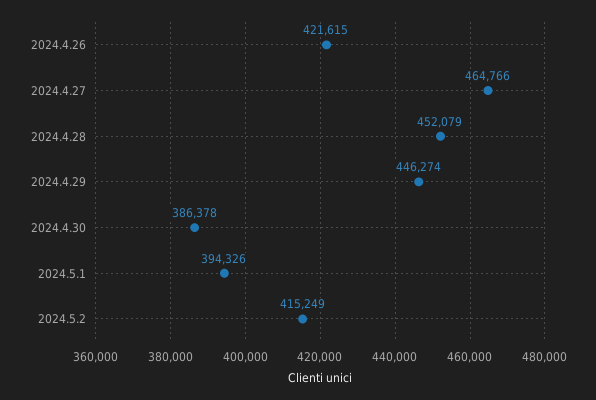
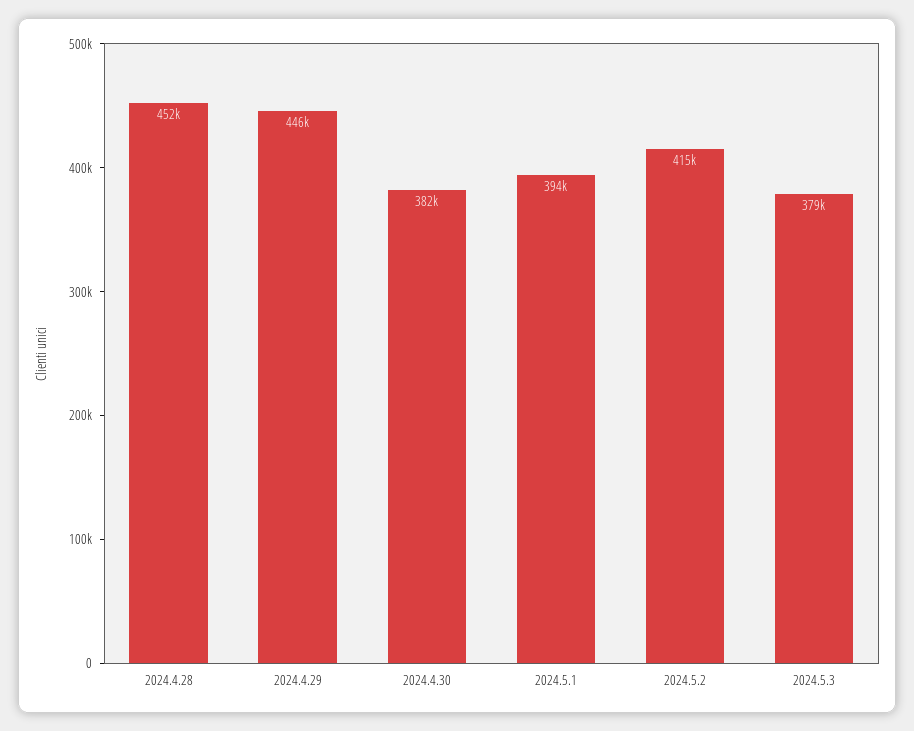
2024.4.26: 421615 -> none
2024.4.27: 464766 -> none
2024.4.30: 386378 -> 382000
2024.5.3: none -> 379000

